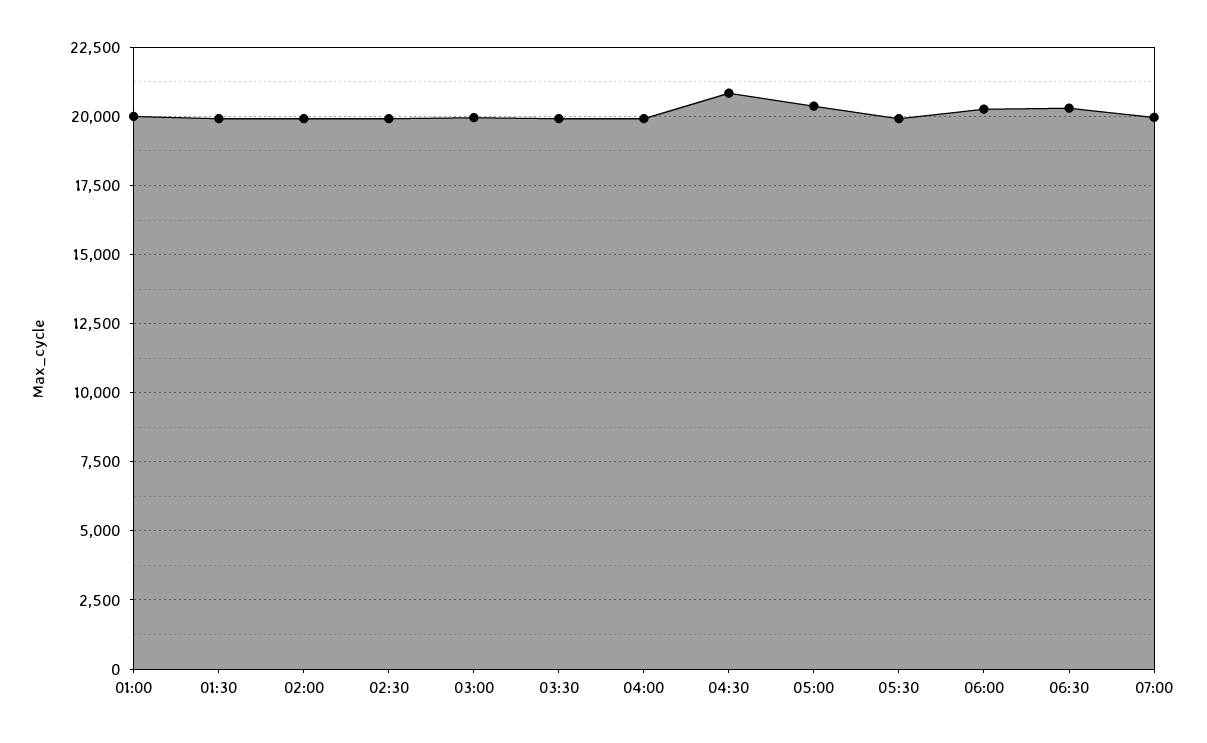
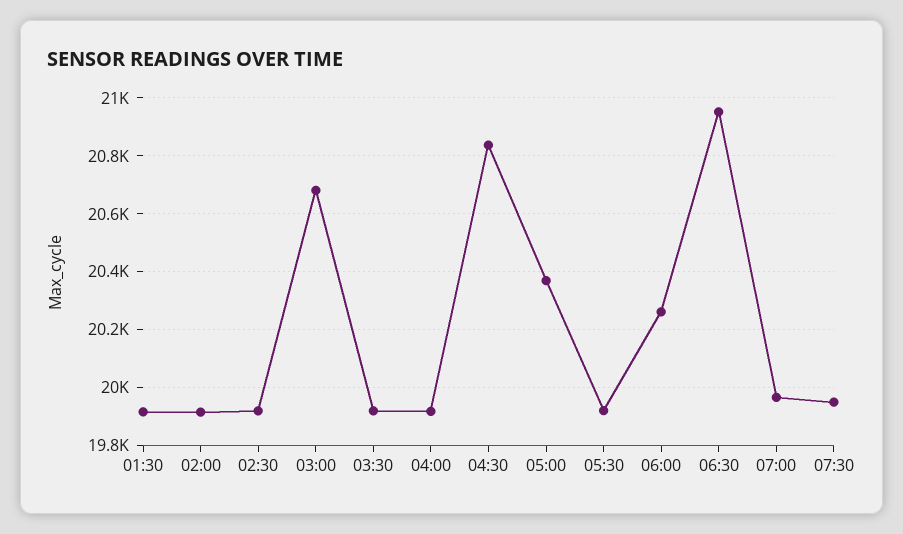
01:00: 20000 -> none
03:00: 20000 -> 20675
06:30: 20250 -> 20950
07:30: none -> 19950

